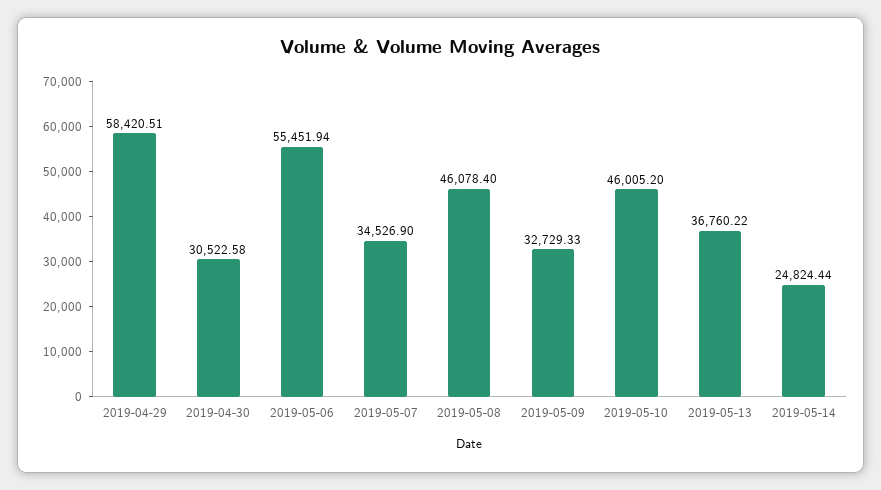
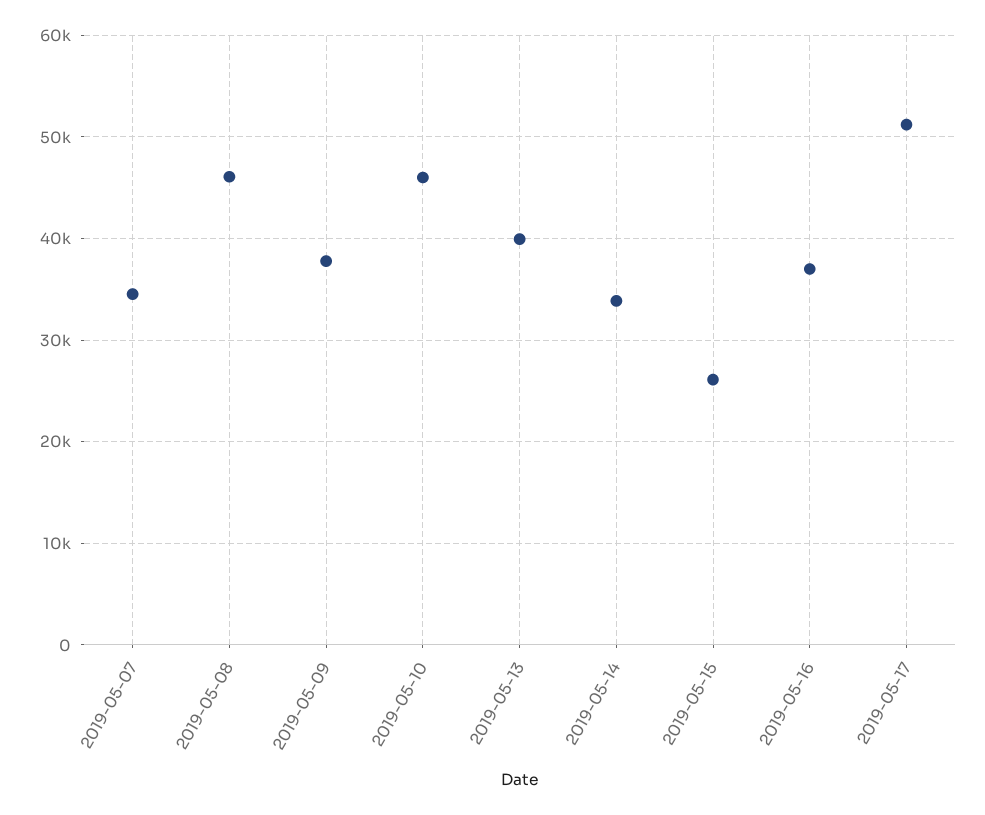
2019-04-29: 58420.51 -> none
2019-04-30: 30522.58 -> none
2019-05-06: 55451.94 -> none
2019-05-09: 32729.33 -> 38000
2019-05-13: 36760.22 -> 40000
2019-05-14: 24824.44 -> 34000
2019-05-15: none -> 26000
2019-05-16: none -> 37000
2019-05-17: none -> 51000

